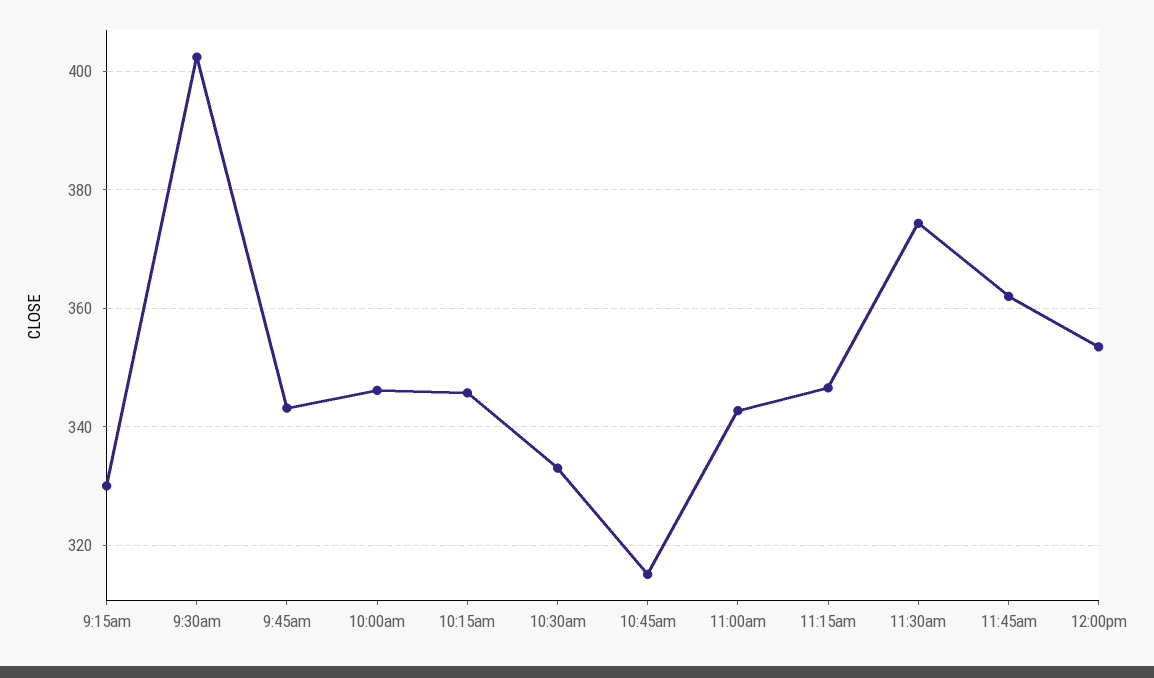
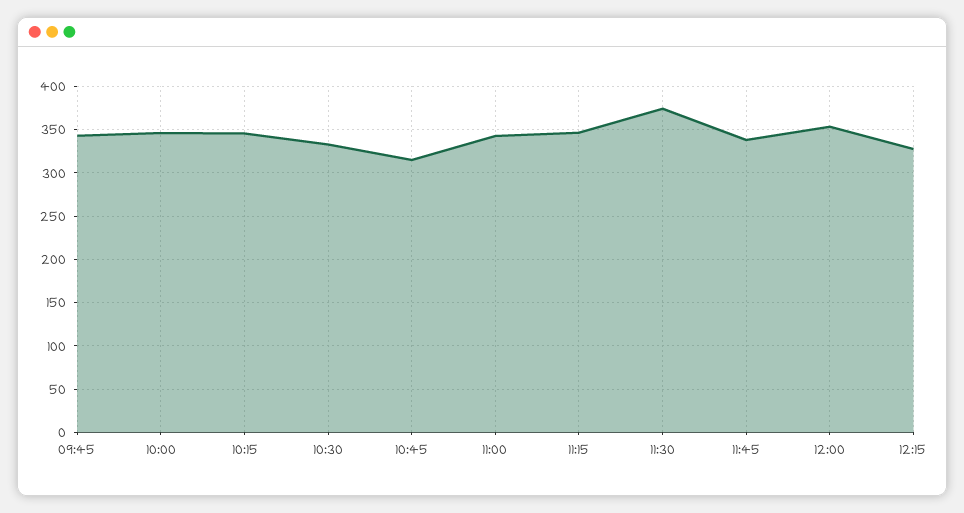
9:15am: 330 -> none
9:30am: 402 -> none
11:45am: 362 -> 340
12:15: none -> 330

